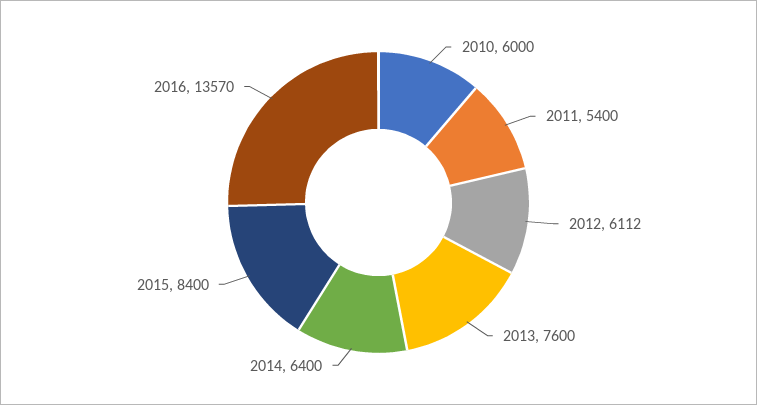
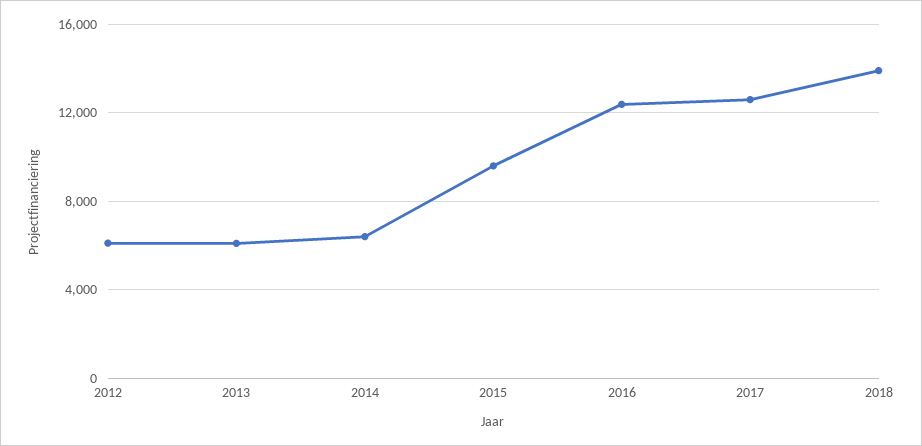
2010: 6000 -> none
2011: 5400 -> none
2013: 7600 -> 6000
2015: 8400 -> 9500
2016: 13570 -> 12500
2017: none -> 12500
2018: none -> 14000

